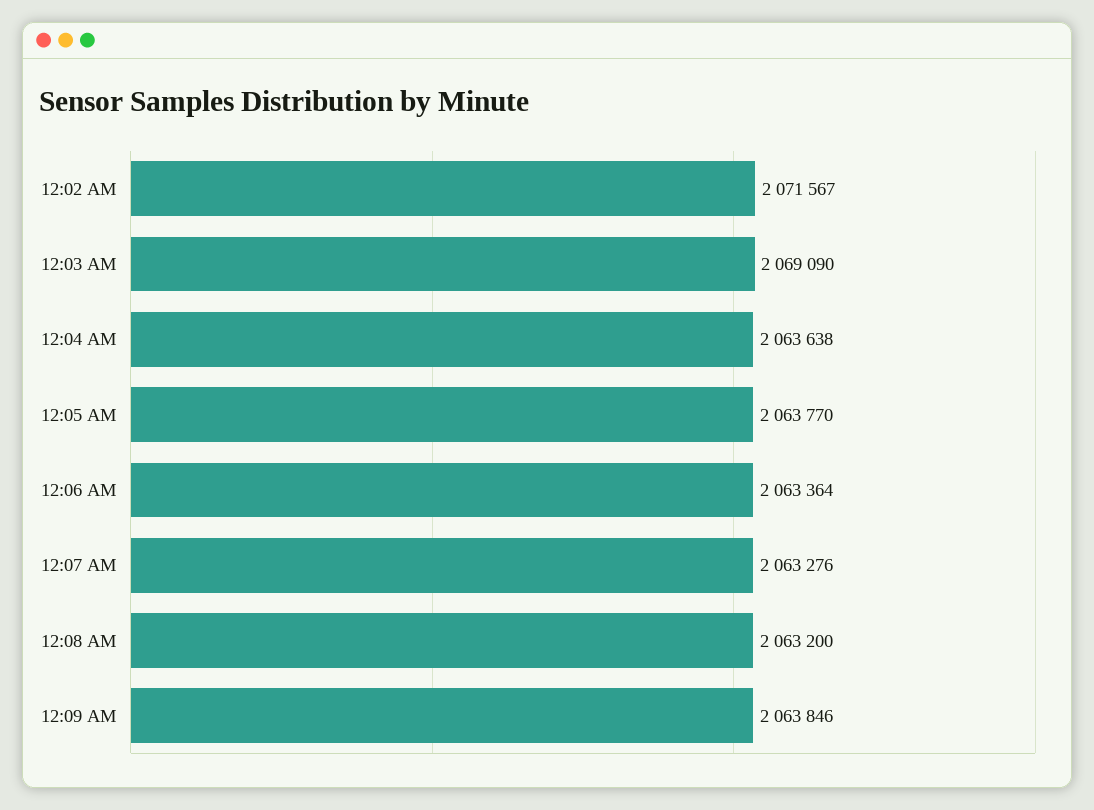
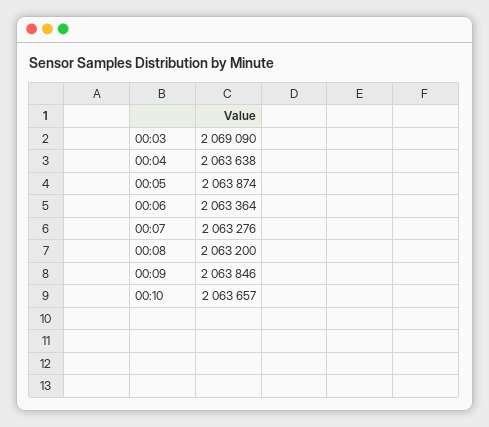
12:02 AM: 2071567 -> none
12:05 AM: 2063770 -> 2063874
00:10: none -> 2063657

